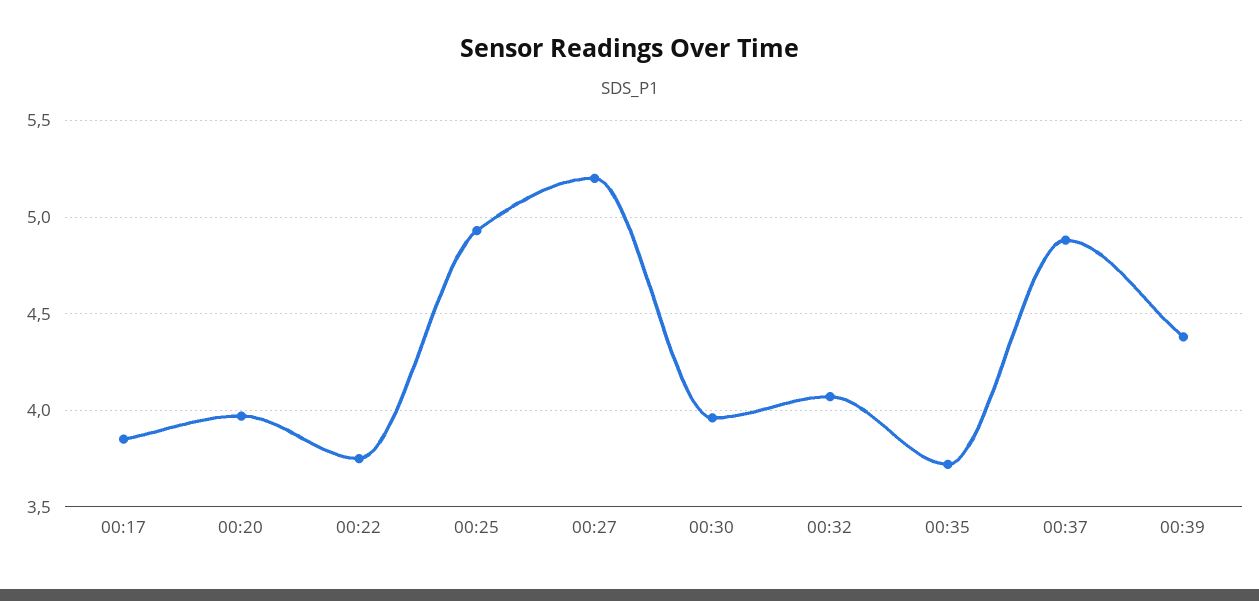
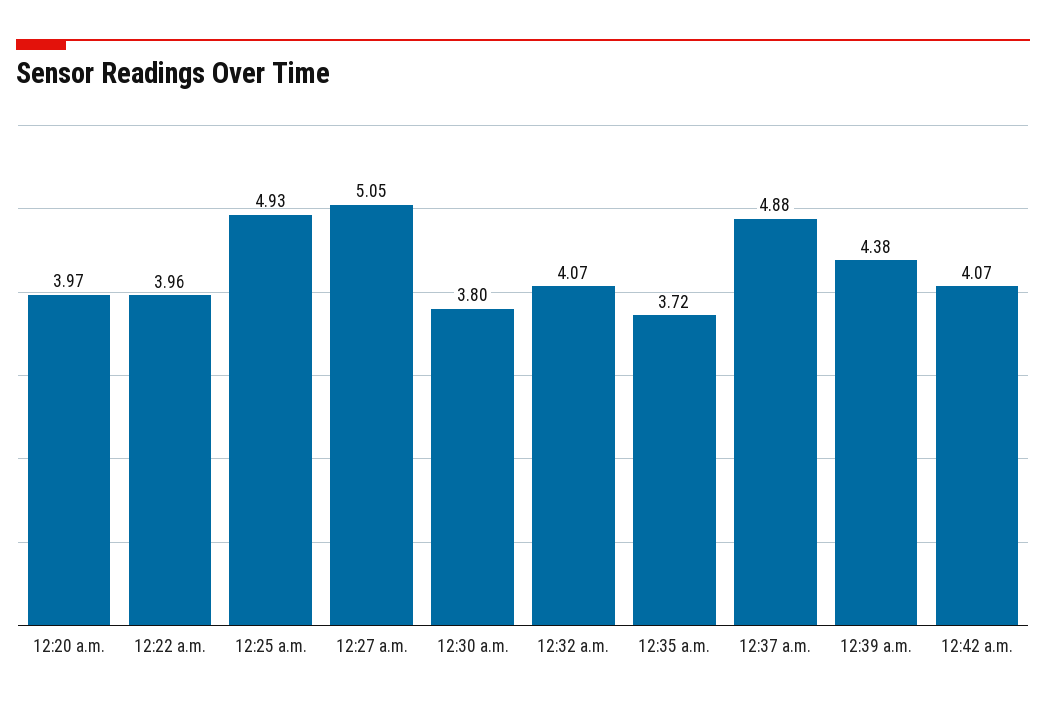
00:17: 3.85 -> none
00:22: 3.75 -> 3.96
00:27: 5.2 -> 5.05
00:30: 3.95 -> 3.8
12:42 a.m.: none -> 4.07

